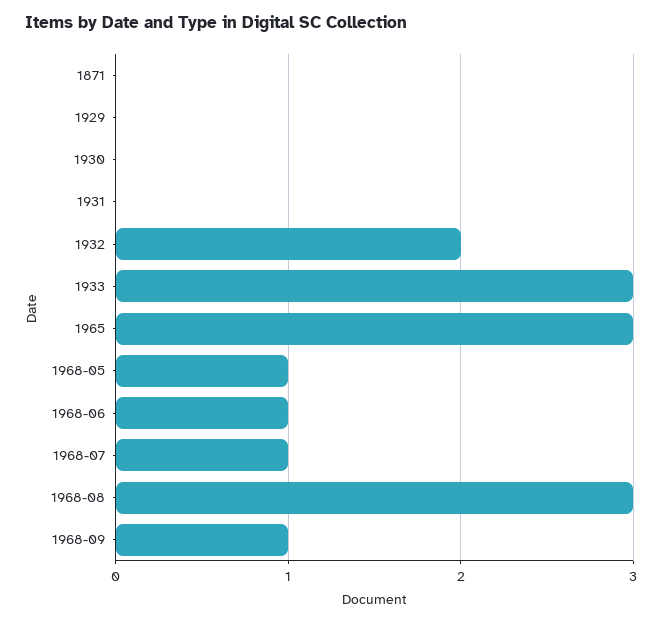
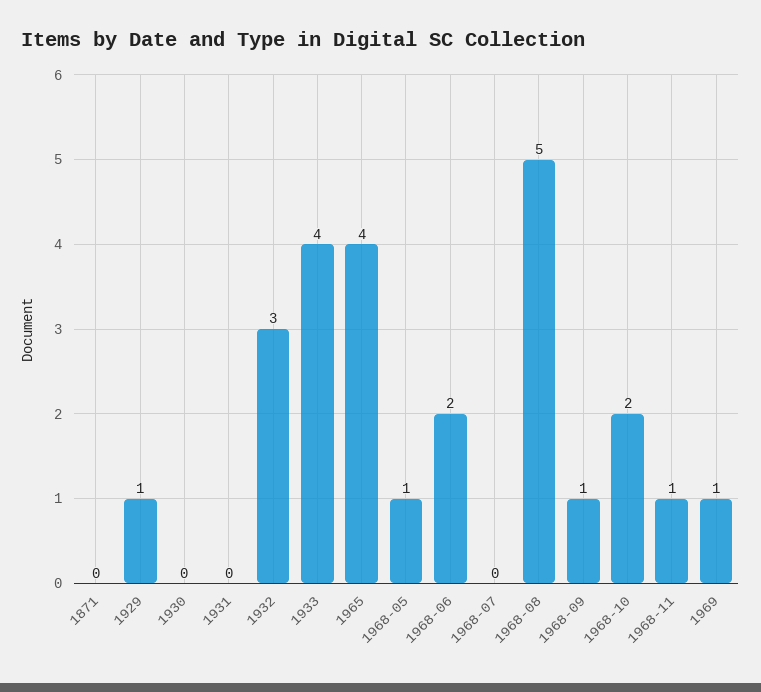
1929: 0 -> 1
1932: 2 -> 3
1933: 3 -> 4
1965: 3 -> 4
1968-06: 1 -> 2
1968-07: 1 -> 0
1968-08: 3 -> 5
1968-10: none -> 2
1968-11: none -> 1
1969: none -> 1

